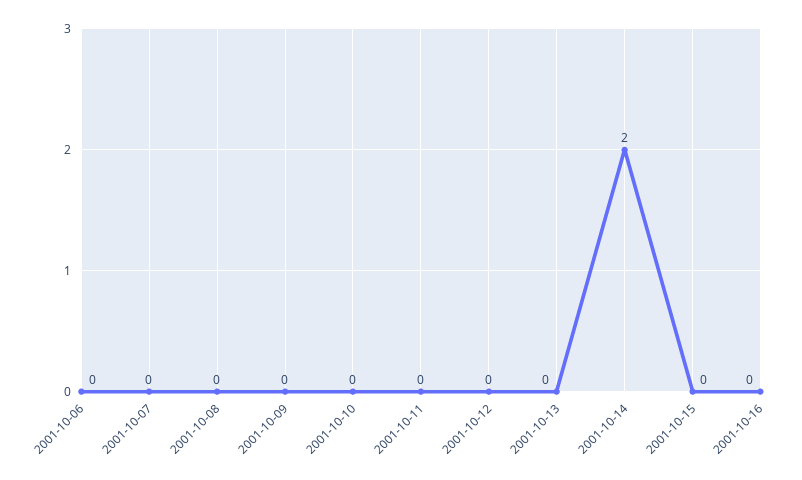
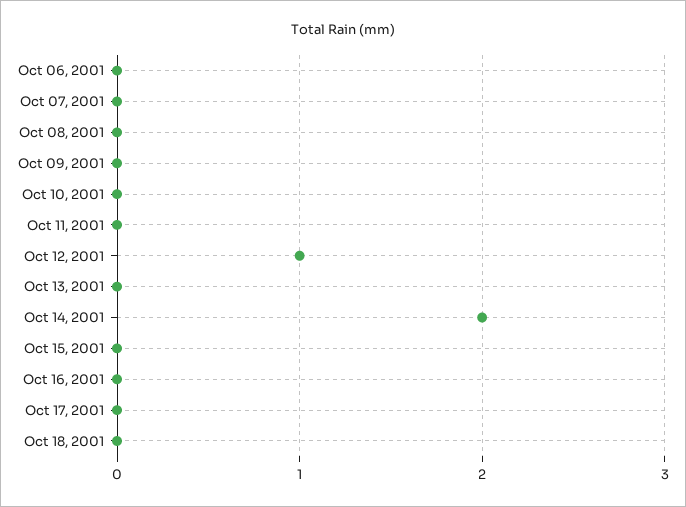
2001-10-12: 0 -> 1
Oct 17, 2001: none -> 0
Oct 18, 2001: none -> 0

